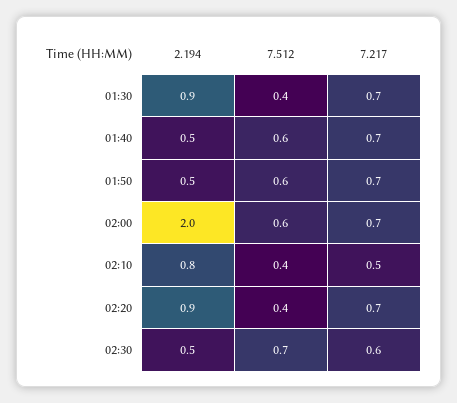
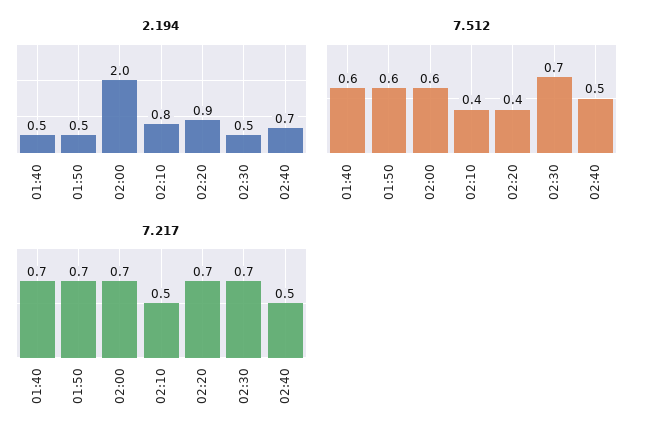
2.194, 01:30: 0.9 -> none
7.512, 01:30: 0.4 -> none
7.217, 01:30: 0.7 -> none
7.217, 02:30: 0.6 -> 0.7
2.194, 02:40: none -> 0.7
7.512, 02:40: none -> 0.5
7.217, 02:40: none -> 0.5

